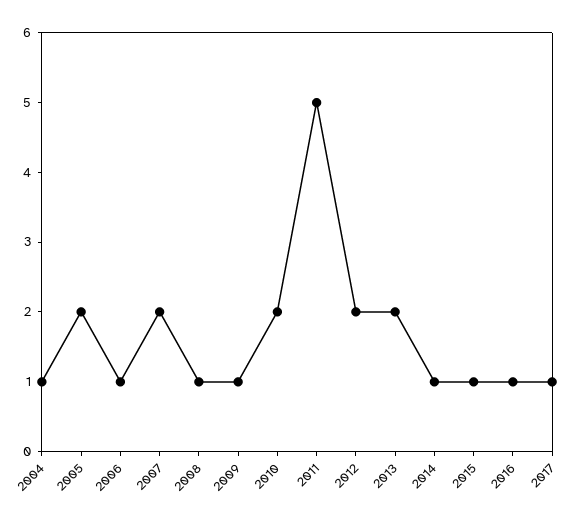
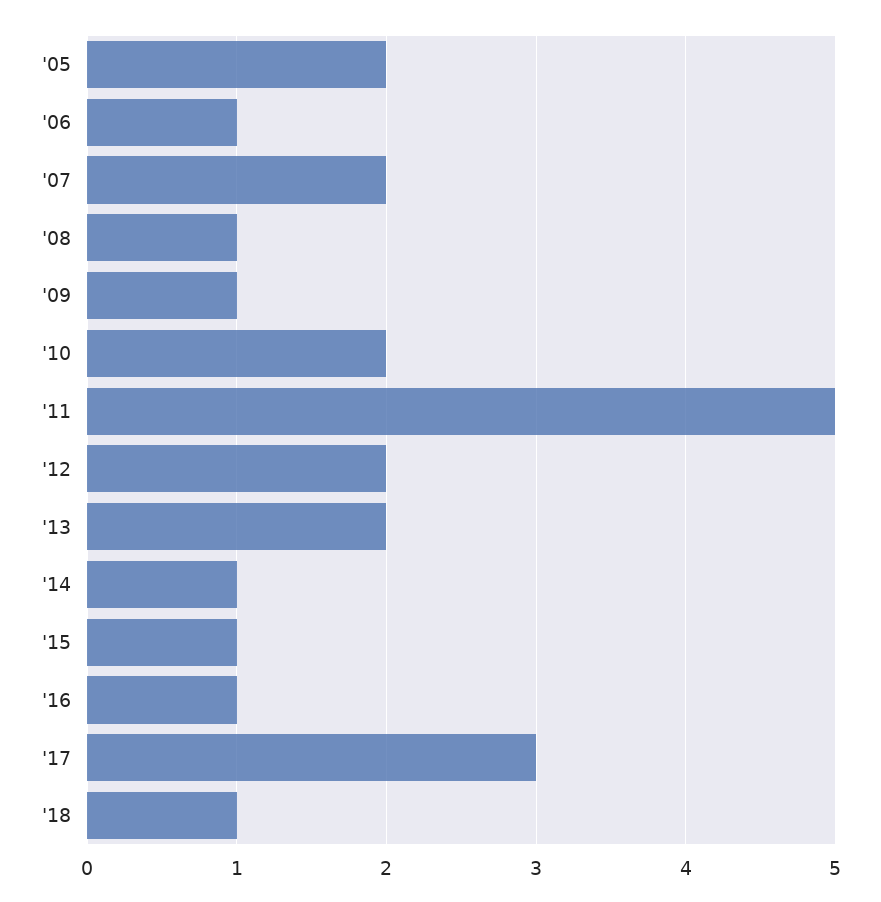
2004: 1 -> none
2017: 1 -> 3
'18: none -> 1

